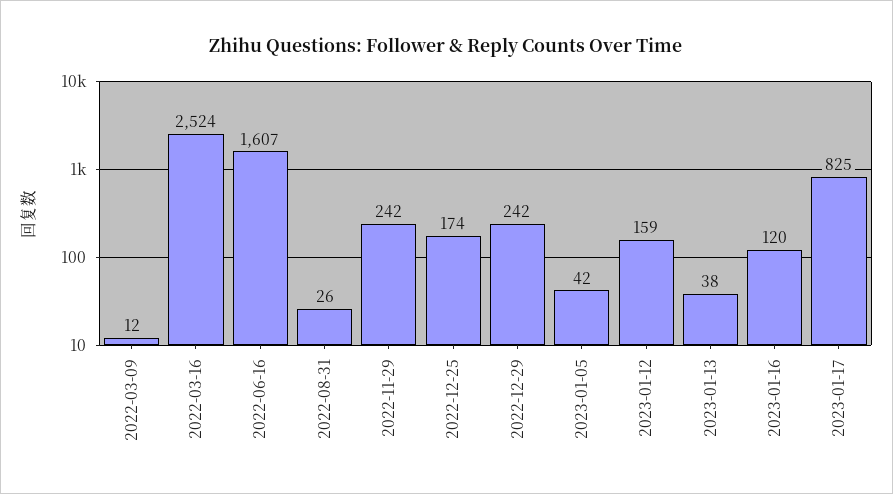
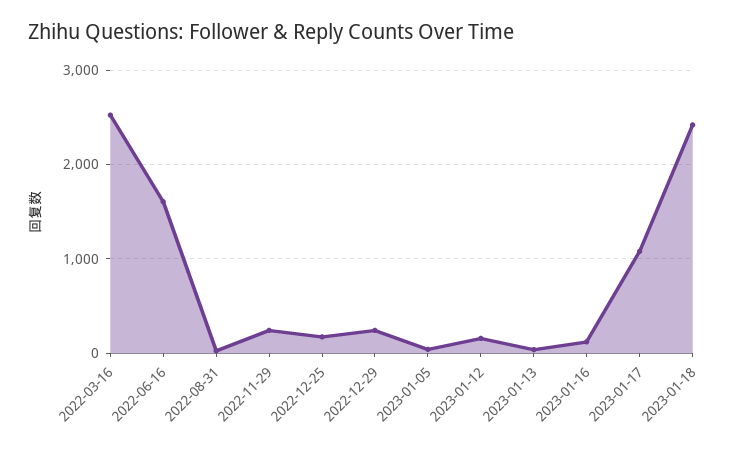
2022-03-09: 12 -> none
2023-01-17: 825 -> 1100
2023-01-18: none -> 2400

